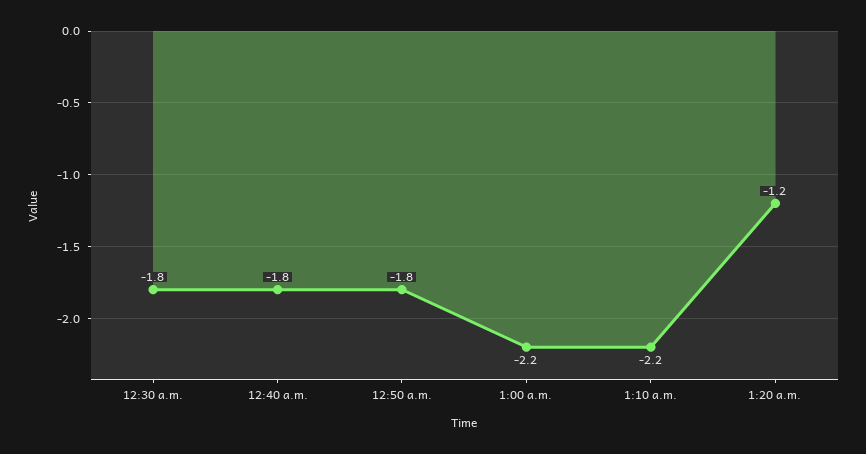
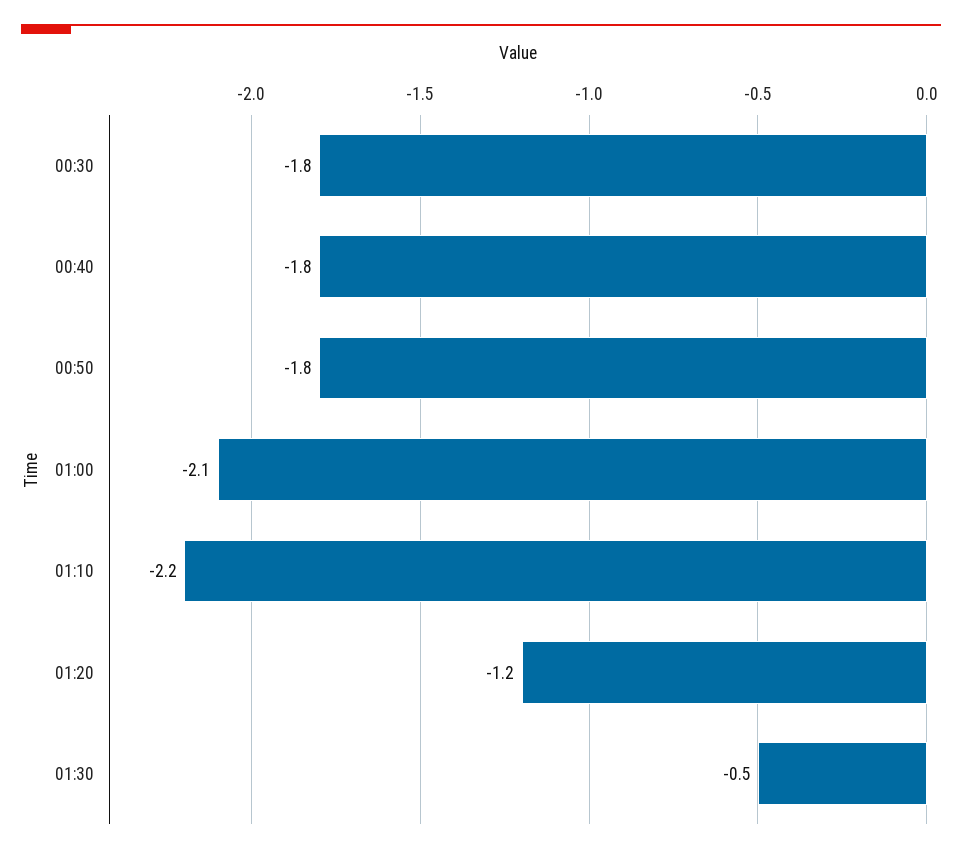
1:00 a.m.: -2.2 -> -2.1
01:30: none -> -0.5

